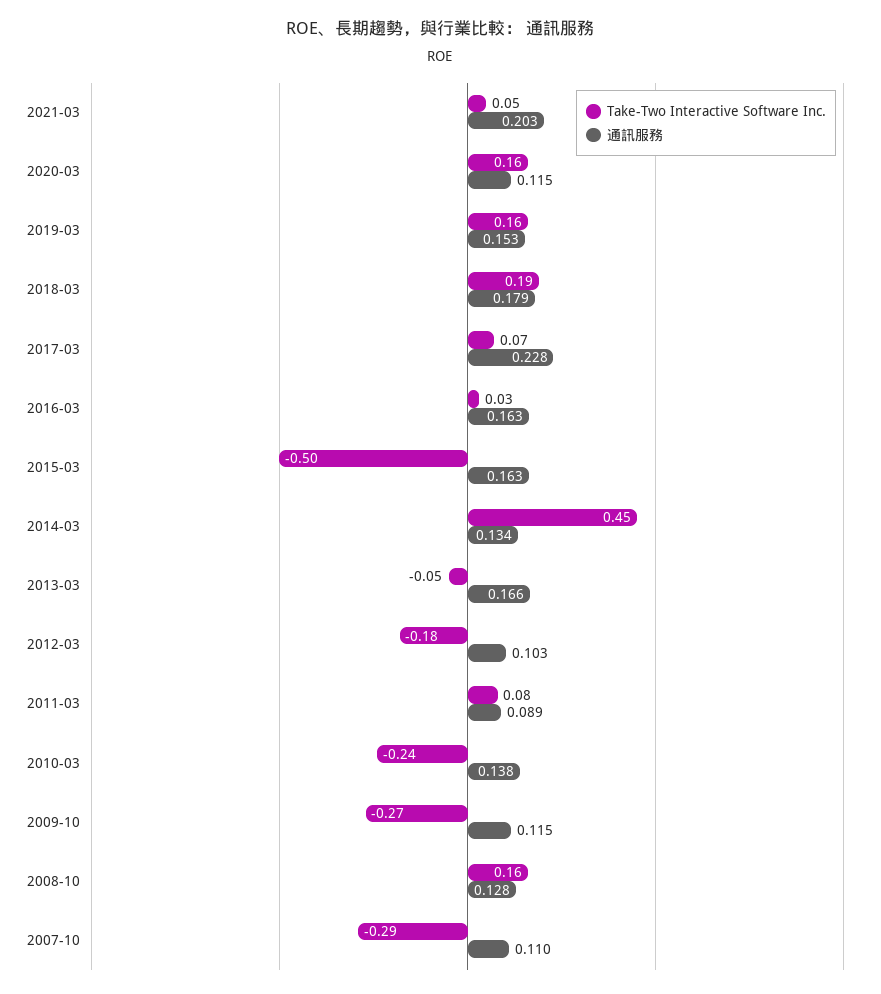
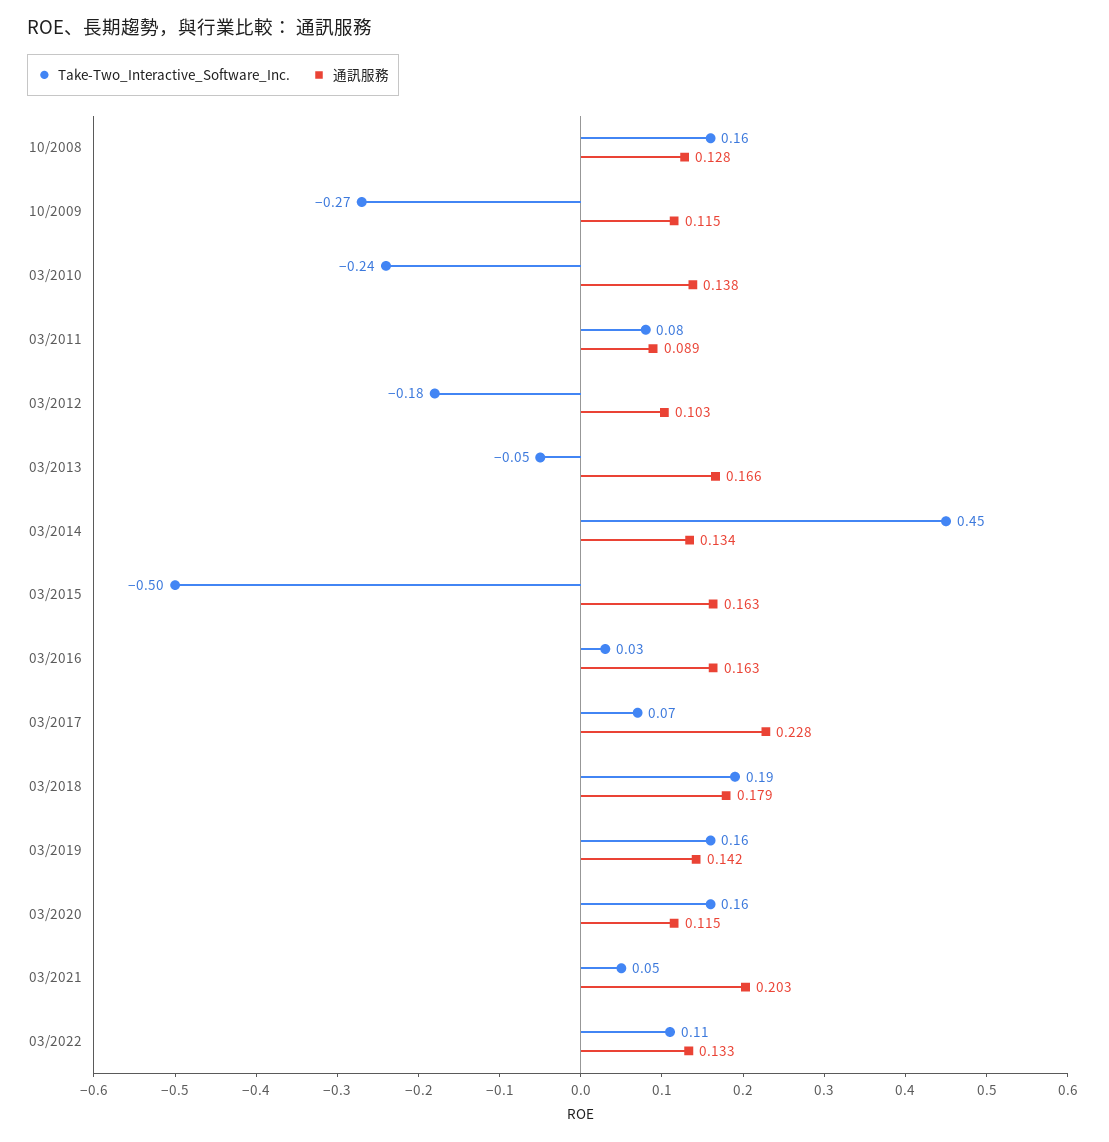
通訊服務, 2019-03: 0.153 -> 0.142
Take-Two Interactive Software Inc., 2007-10: -0.29 -> none
通訊服務, 2007-10: 0.11 -> none
Take-Two Interactive Software Inc., 03/2022: none -> 0.11
通訊服務, 03/2022: none -> 0.133

